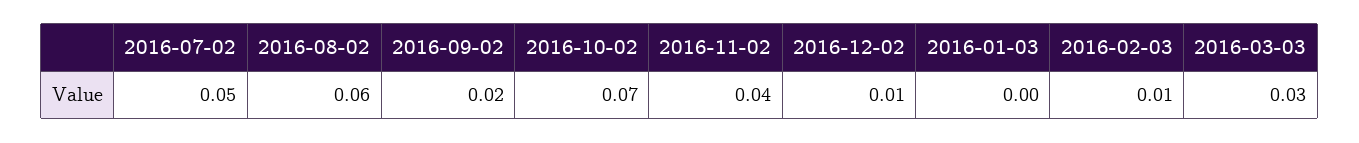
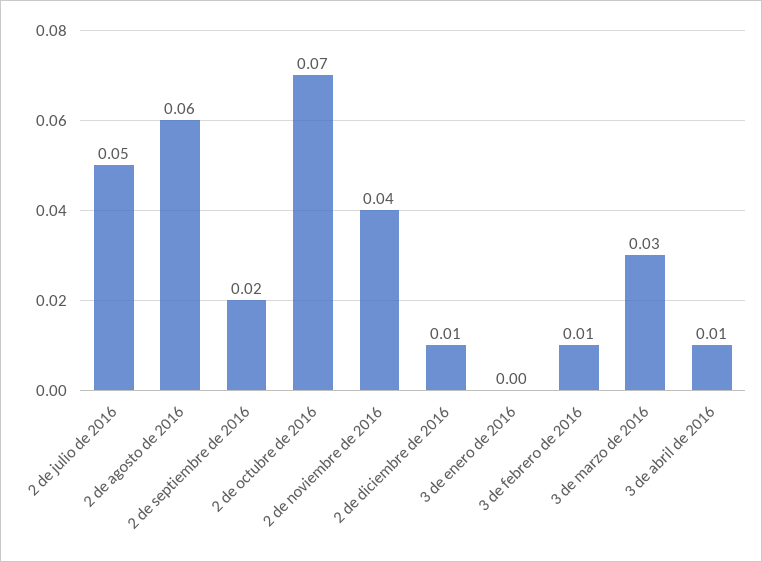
3 de abril de 2016: none -> 0.01

